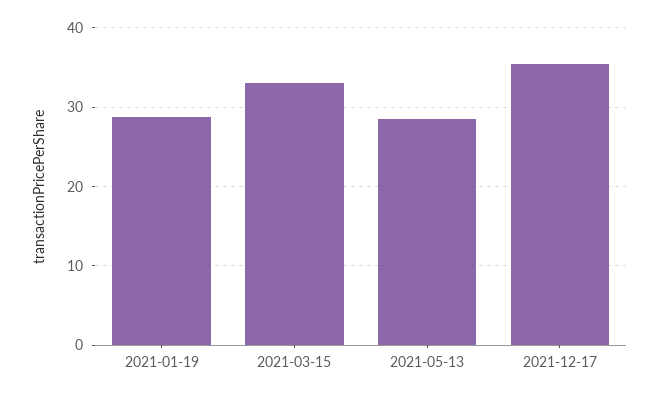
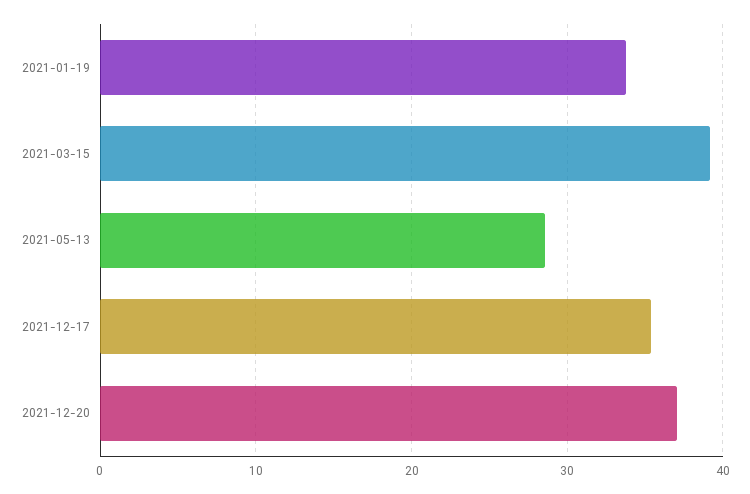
2021-01-19: 29 -> 34
2021-03-15: 33 -> 39
2021-12-20: none -> 37

